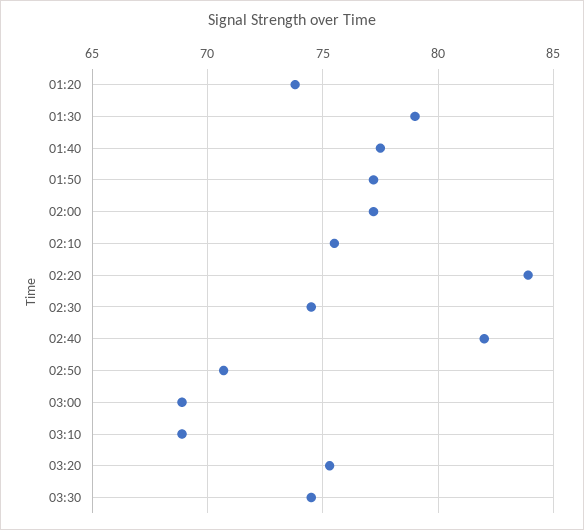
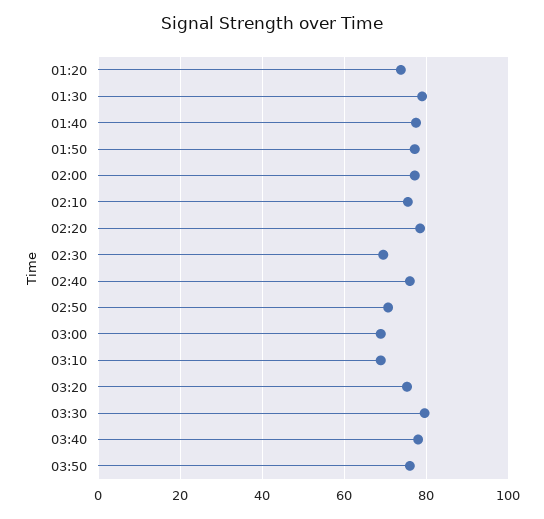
02:20: 84 -> 78
02:30: 74.5 -> 70
02:40: 82 -> 76
03:30: 74.5 -> 80
03:40: none -> 78
03:50: none -> 76

